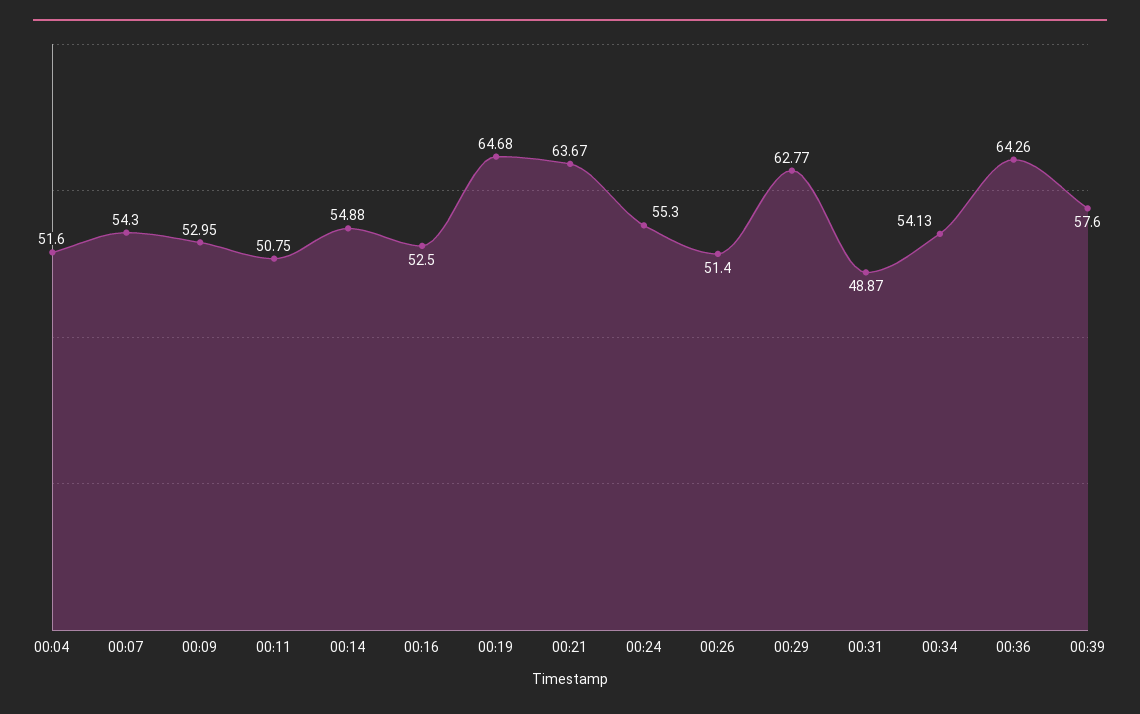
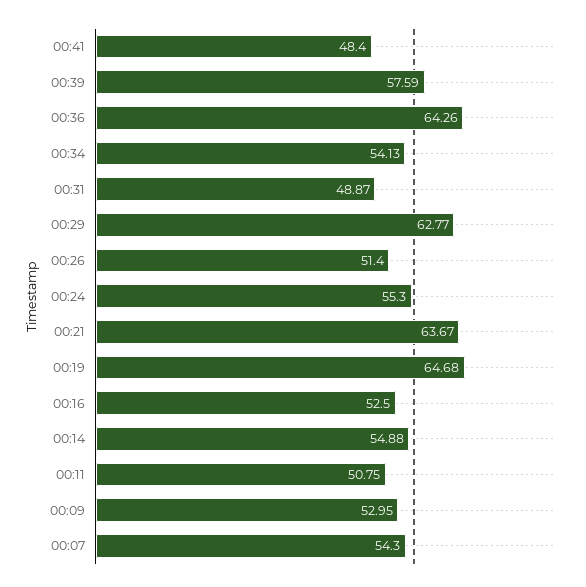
00:04: 51.6 -> none
00:39: 57.6 -> 57.59
00:41: none -> 48.4

